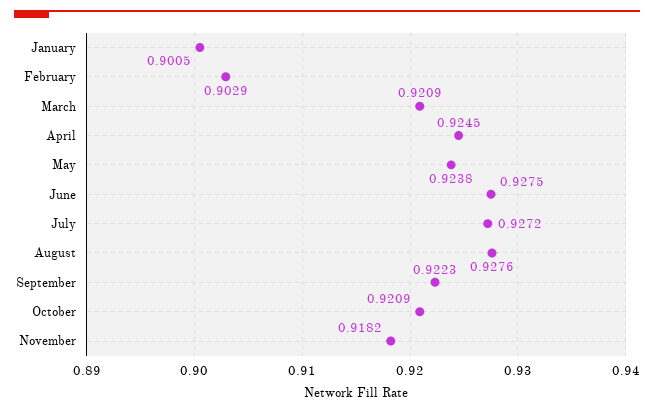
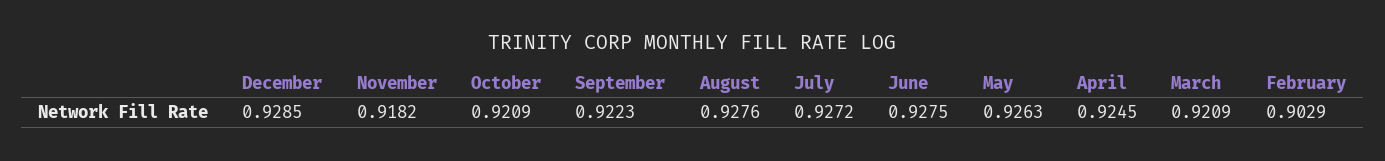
January: 0.9005 -> none
May: 0.9238 -> 0.9263
December: none -> 0.9285

